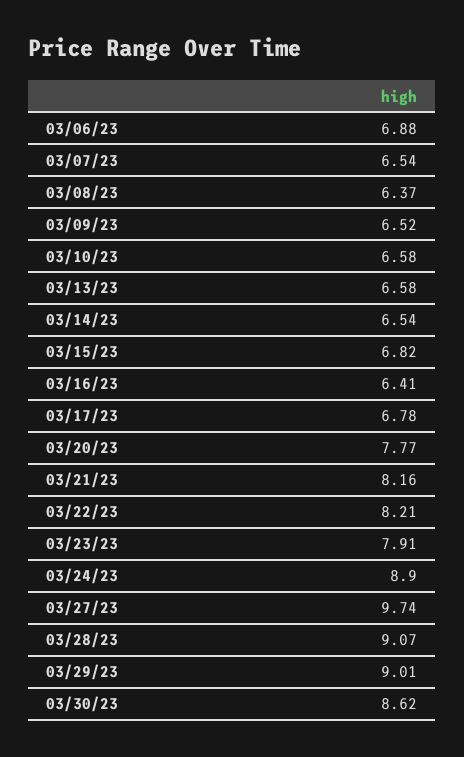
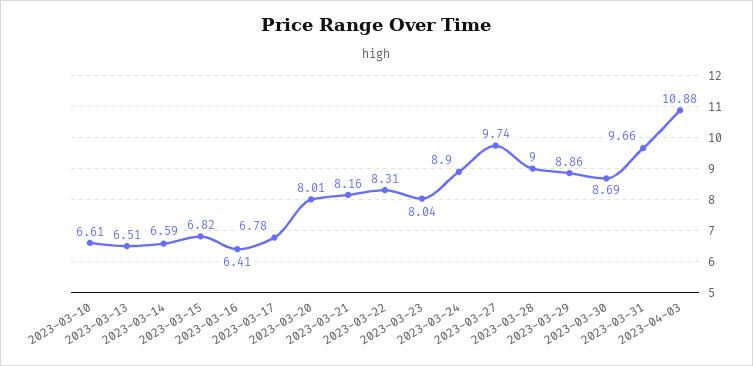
03/06/23: 6.88 -> none
03/07/23: 6.54 -> none
03/08/23: 6.37 -> none
03/09/23: 6.52 -> none
03/10/23: 6.58 -> 6.61
03/13/23: 6.58 -> 6.51
03/14/23: 6.54 -> 6.59
03/20/23: 7.77 -> 8.01
03/22/23: 8.21 -> 8.31
03/23/23: 7.91 -> 8.04
03/28/23: 9.07 -> 9
03/29/23: 9.01 -> 8.86
03/30/23: 8.62 -> 8.69
2023-03-31: none -> 9.66
2023-04-03: none -> 10.88

